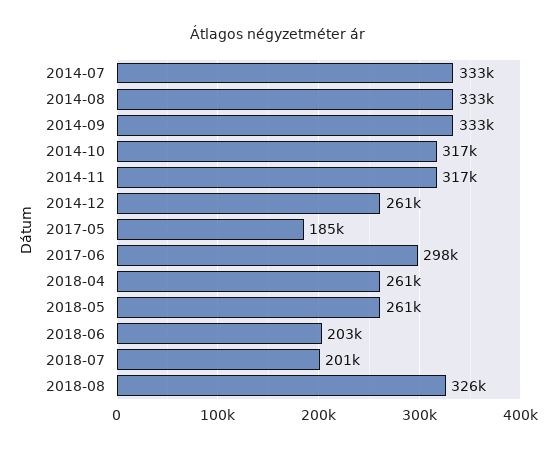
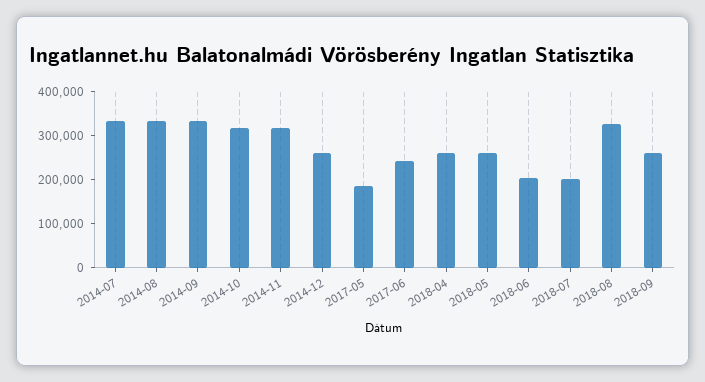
2017-06: 298000 -> 240000
2018-09: none -> 260000

